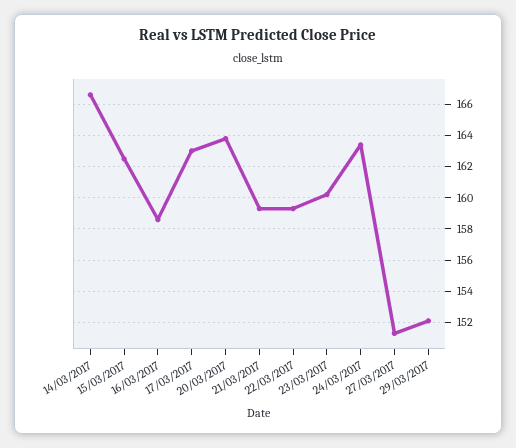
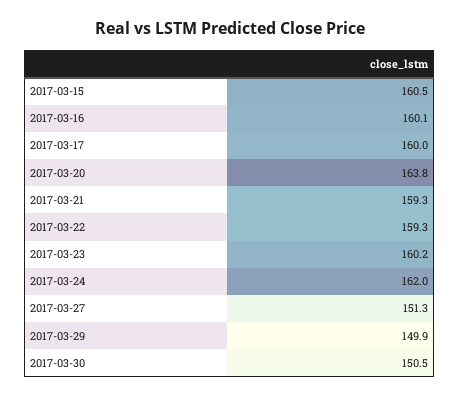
14/03/2017: 166.5 -> none
15/03/2017: 162.5 -> 160.5
16/03/2017: 158.5 -> 160.1
17/03/2017: 163 -> 160
24/03/2017: 163.5 -> 162
29/03/2017: 152 -> 149.9
2017-03-30: none -> 150.5

